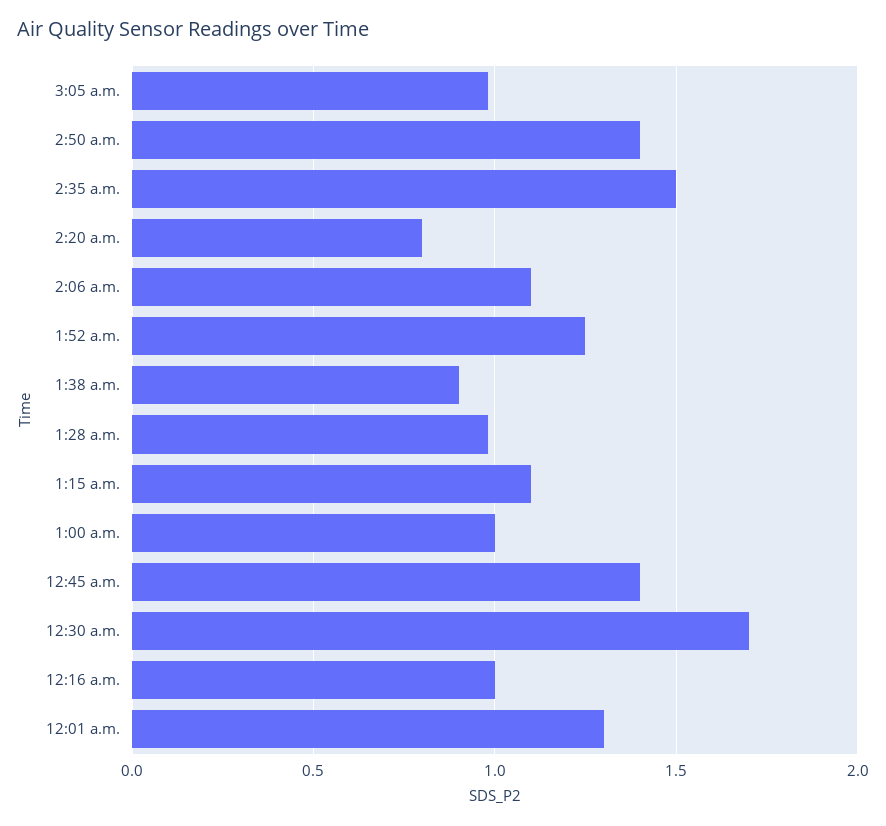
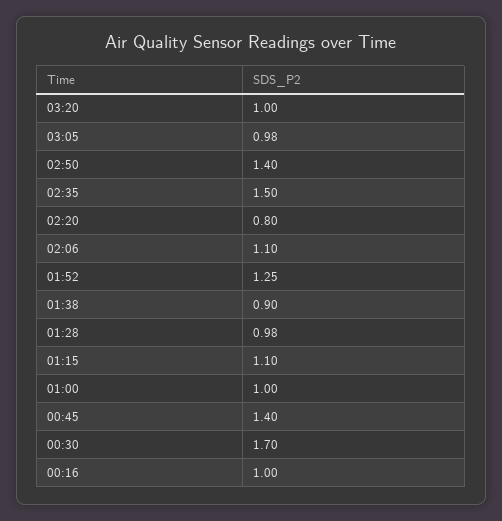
12:01 a.m.: 1.3 -> none
03:20: none -> 1

